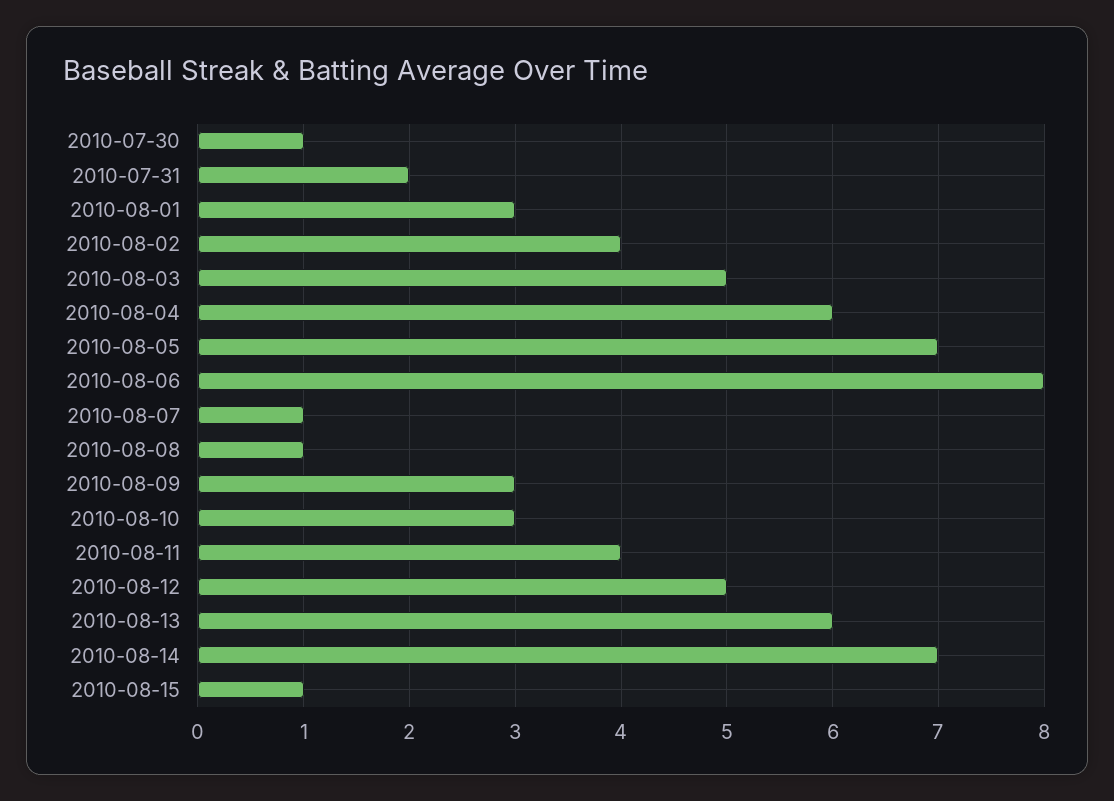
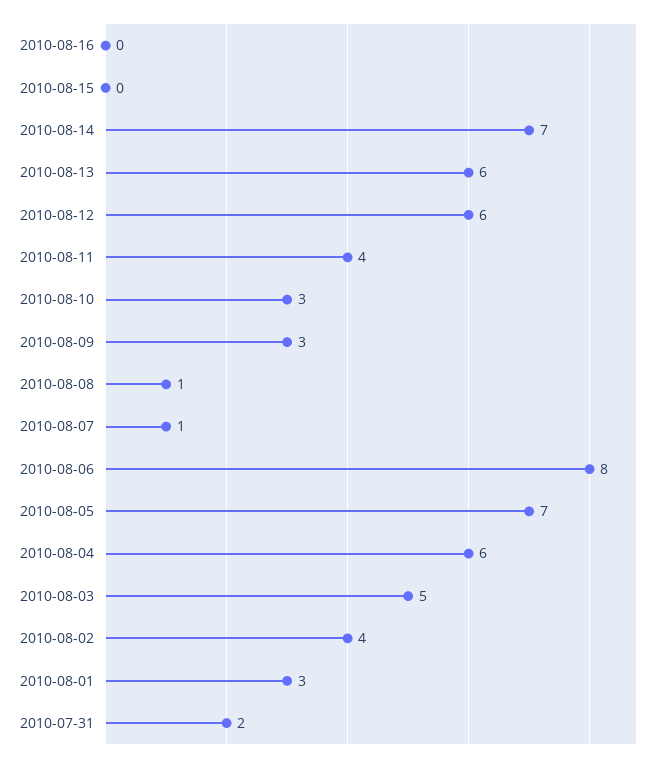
2010-07-30: 1 -> none
2010-08-12: 5 -> 6
2010-08-15: 1 -> 0
2010-08-16: none -> 0

